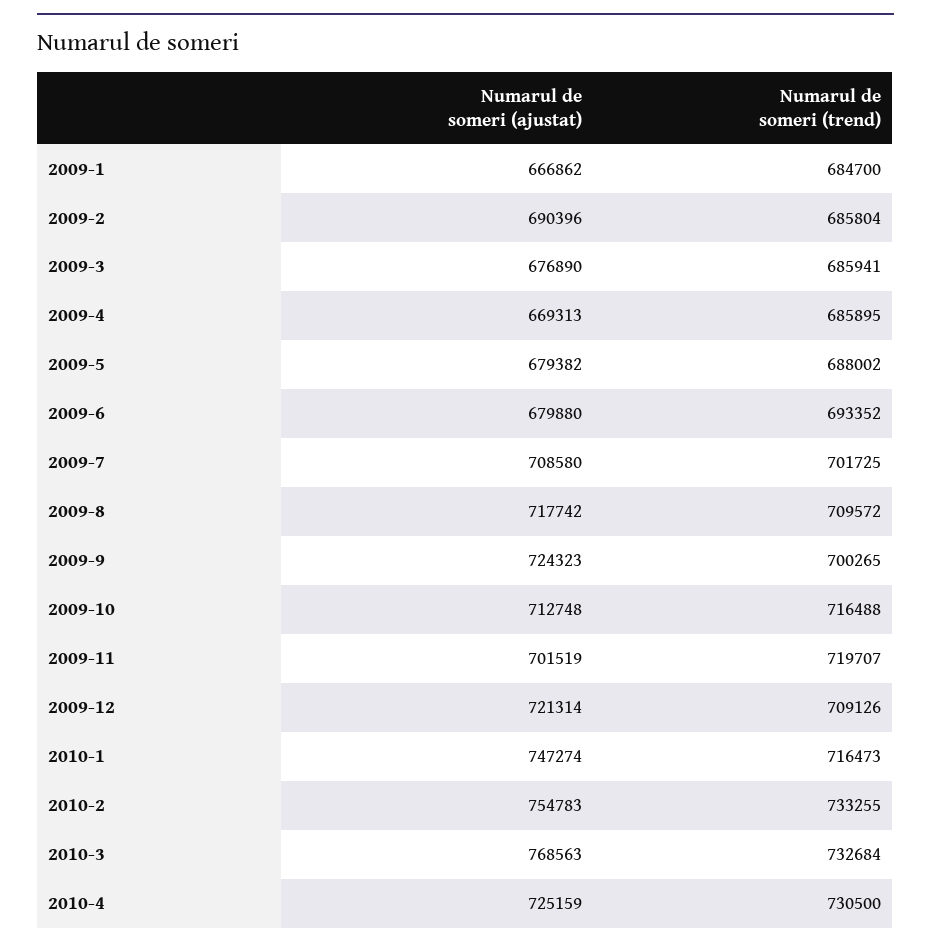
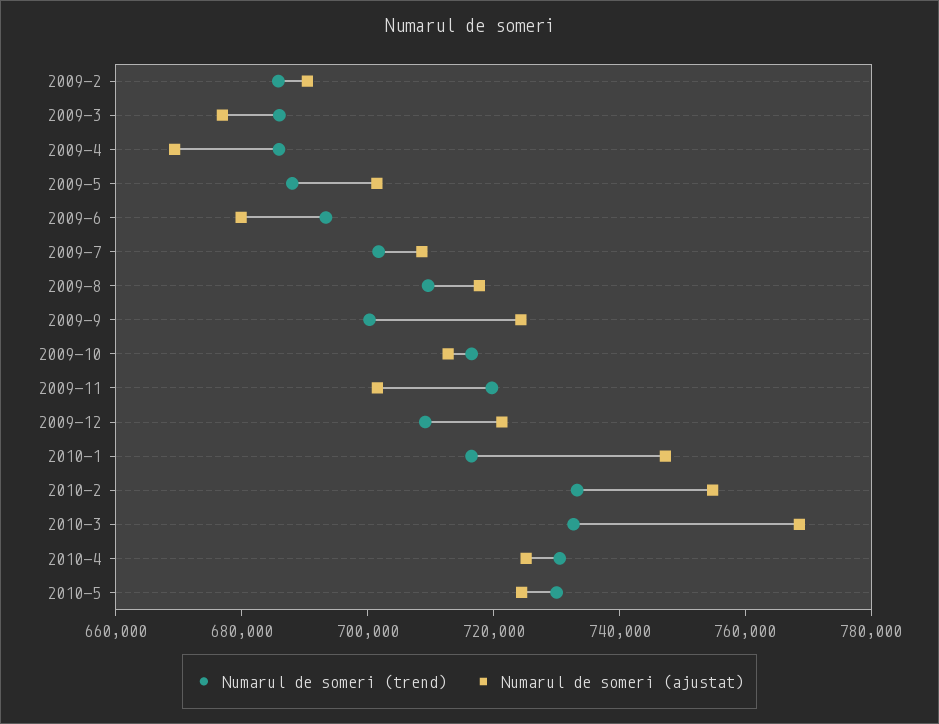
Numarul de someri (ajustat), 2009-1: 666862 -> none
Numarul de someri (trend), 2009-1: 684700 -> none
Numarul de someri (ajustat), 2009-5: 679382 -> 700000
Numarul de someri (trend), 2010-5: none -> 730000
Numarul de someri (ajustat), 2010-5: none -> 725000

